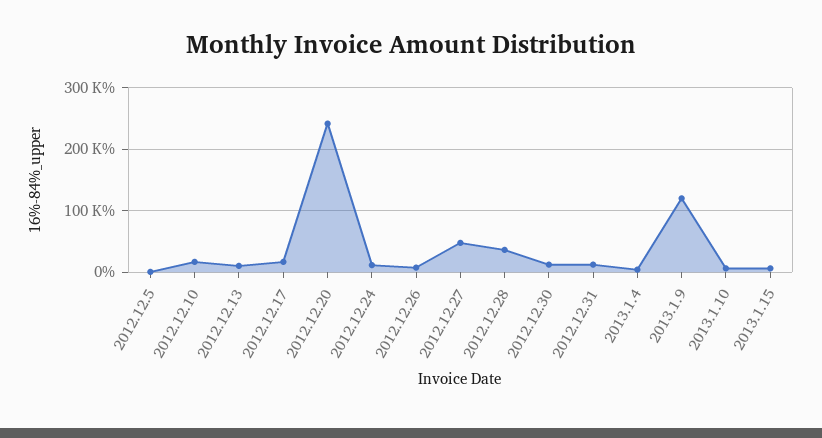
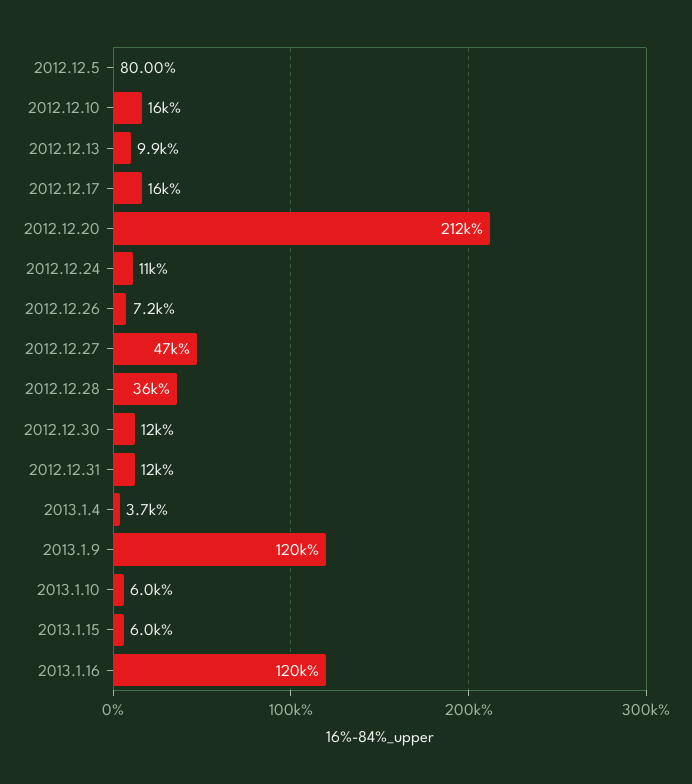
2012.12.20: 240000 -> 212000
2013.1.16: none -> 120000

